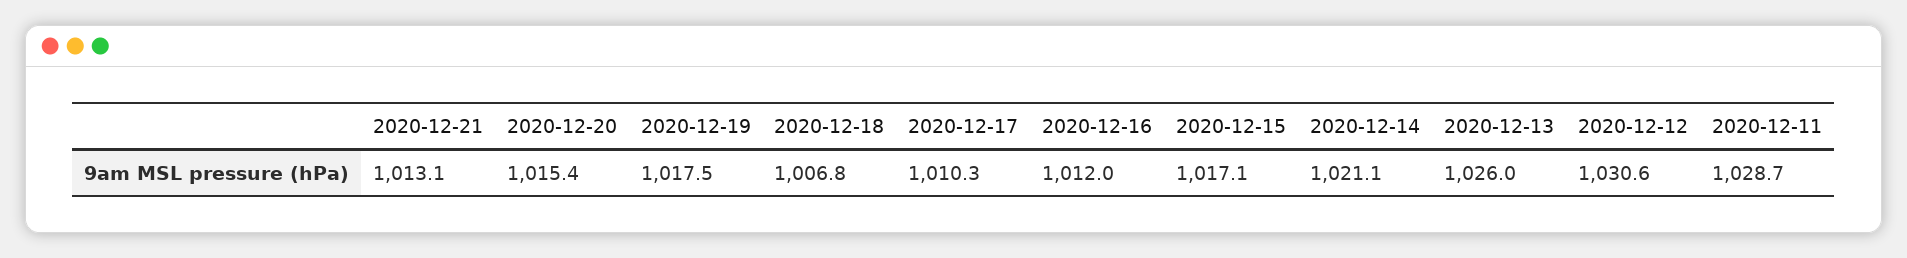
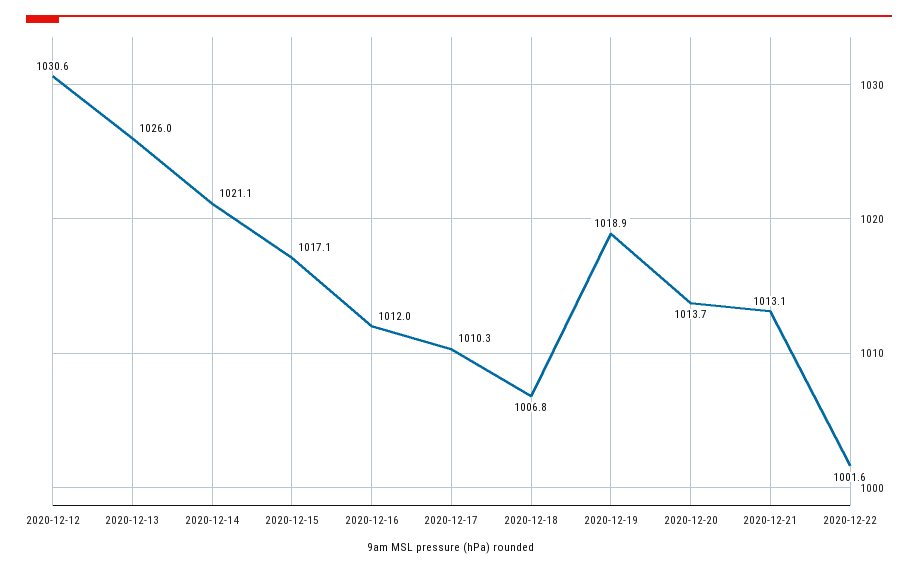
2020-12-20: 1015.4 -> 1013.7
2020-12-19: 1017.5 -> 1018.9
2020-12-11: 1028.7 -> none
2020-12-22: none -> 1001.6

